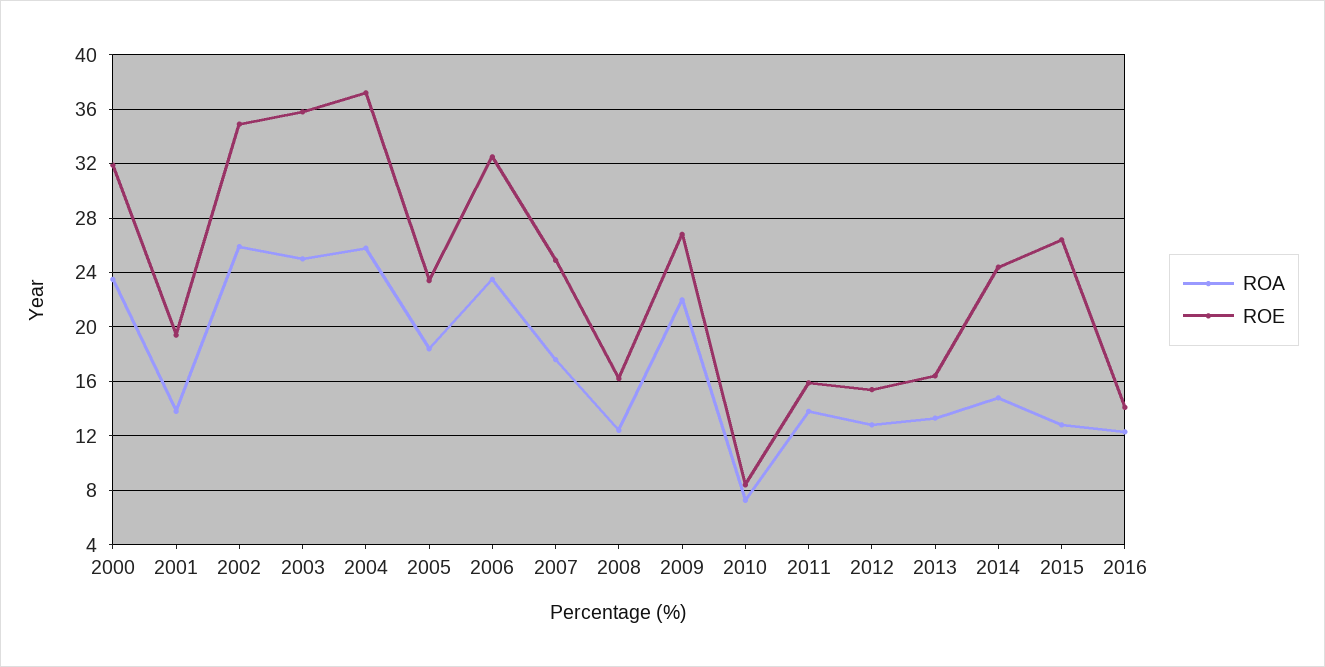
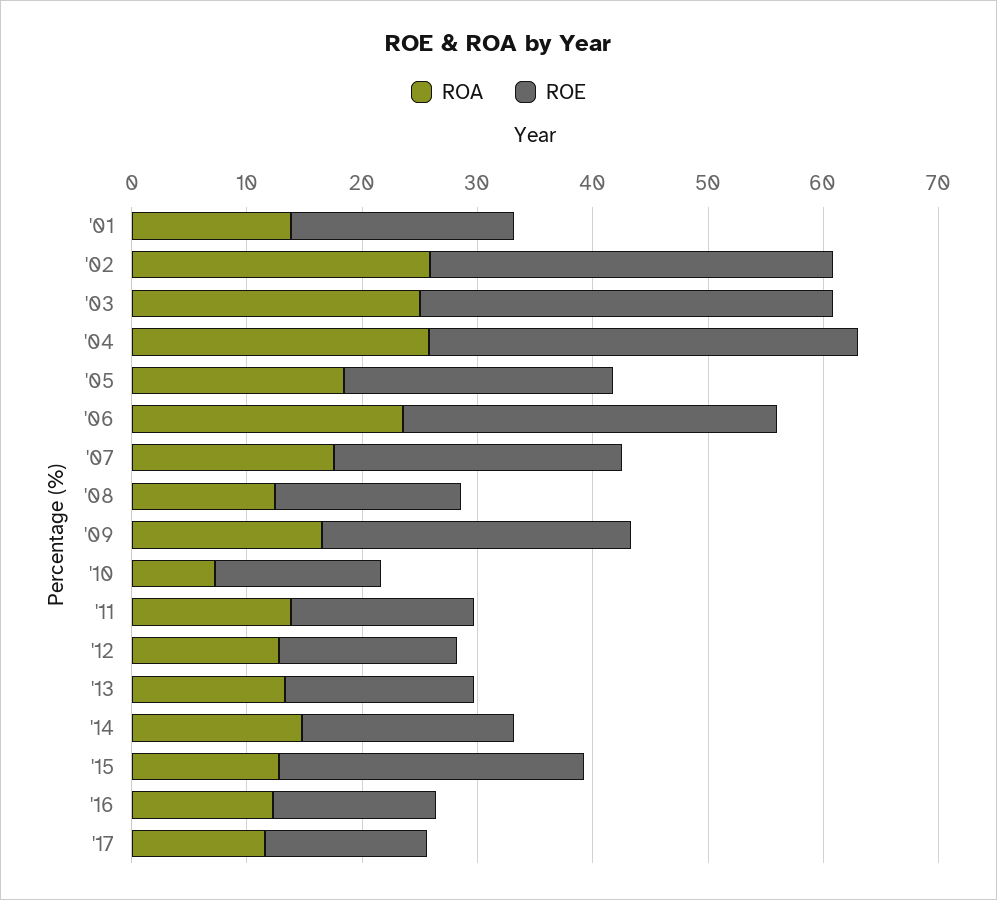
ROA, 2000: 23.5 -> none
ROE, 2000: 32 -> none
ROA, 2009: 22 -> 16
ROE, 2010: 8.5 -> 14
ROE, 2014: 24.5 -> 18
ROA, '17: none -> 12
ROE, '17: none -> 14

